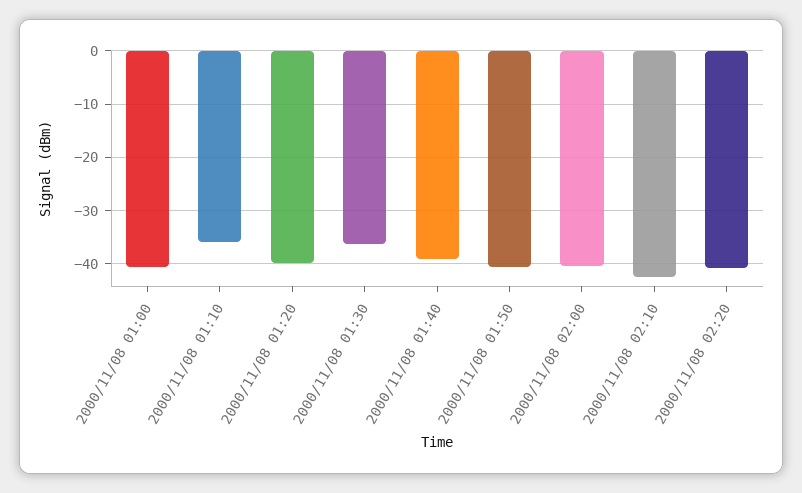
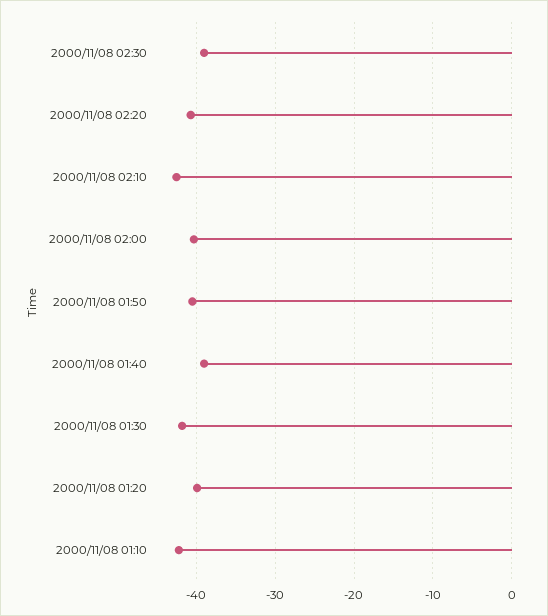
2000/11/08 01:00: -40 -> none
2000/11/08 01:10: -36 -> -42
2000/11/08 01:30: -36 -> -42
2000/11/08 02:30: none -> -39

